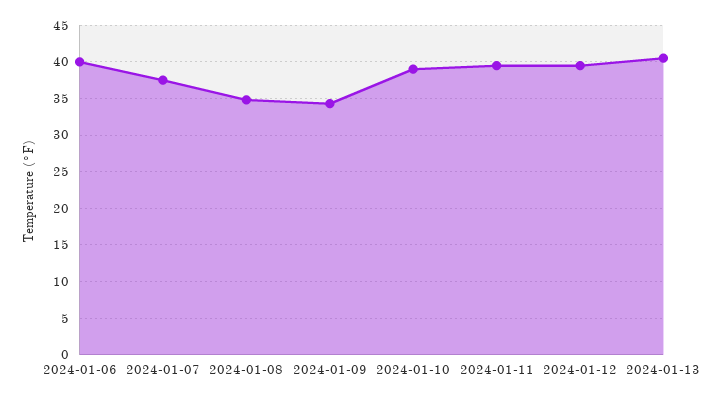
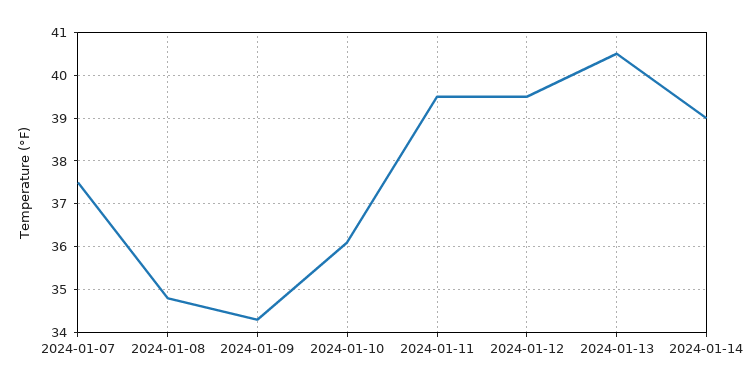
2024-01-06: 40 -> none
2024-01-10: 39 -> 36
2024-01-14: none -> 39

